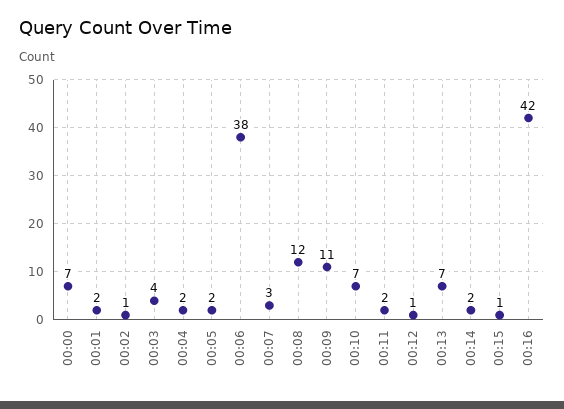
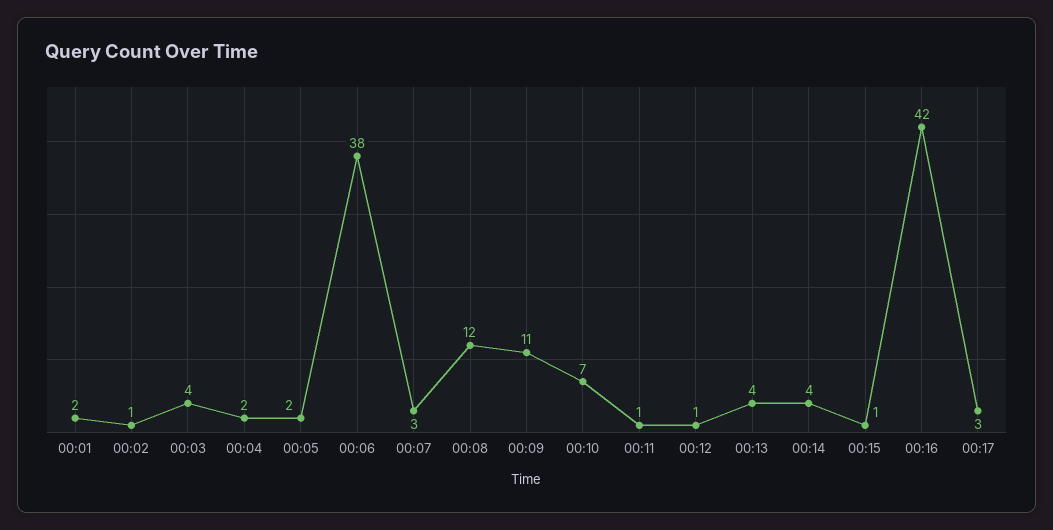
00:00: 7 -> none
00:11: 2 -> 1
00:13: 7 -> 4
00:14: 2 -> 4
00:17: none -> 3

